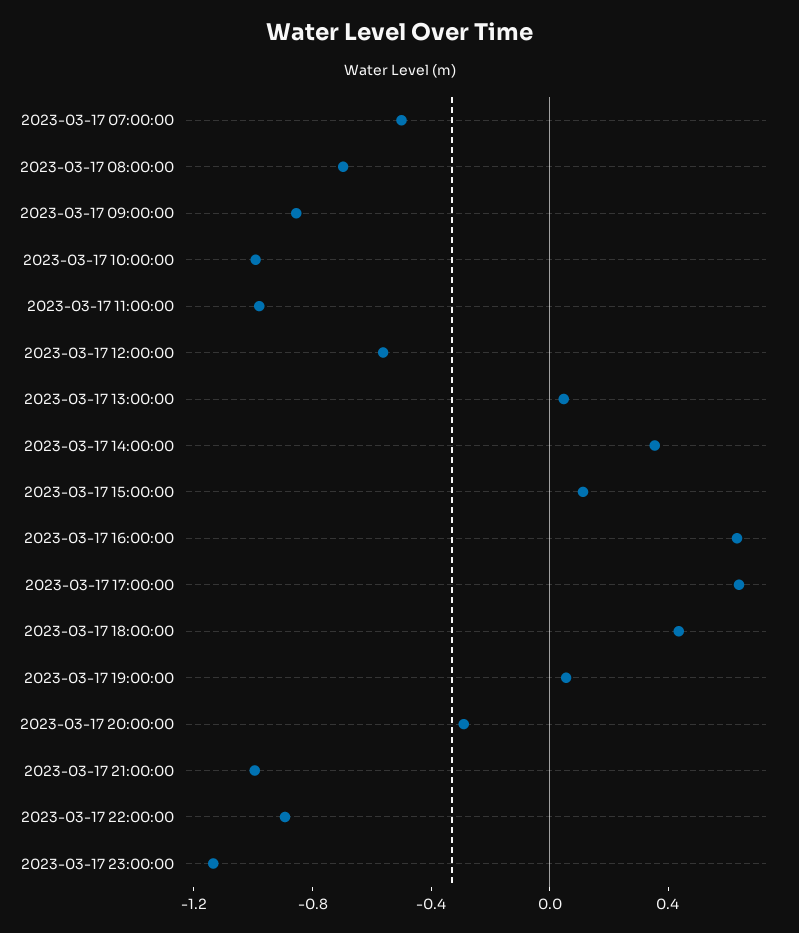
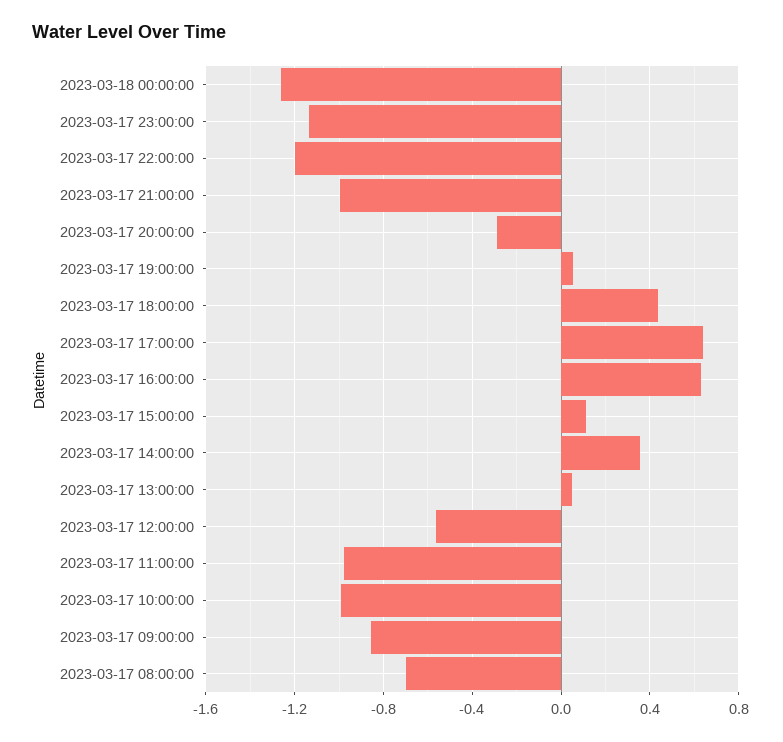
2023-03-17 07:00:00: -0.5 -> none
2023-03-17 22:00:00: -0.9 -> -1.2
2023-03-18 00:00:00: none -> -1.25

